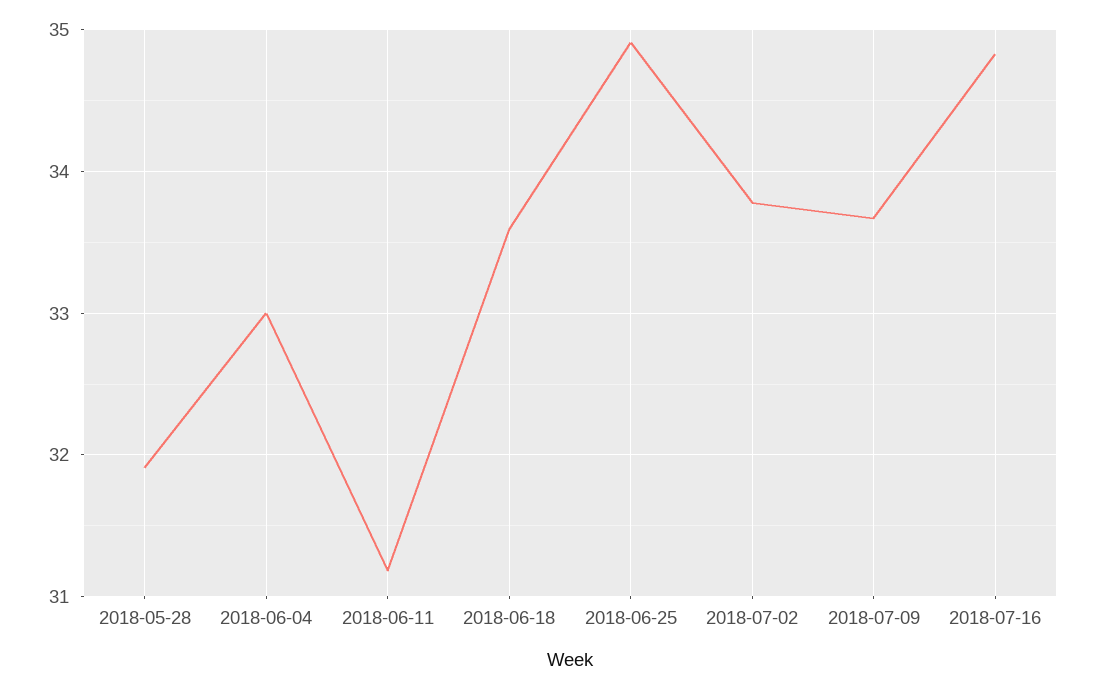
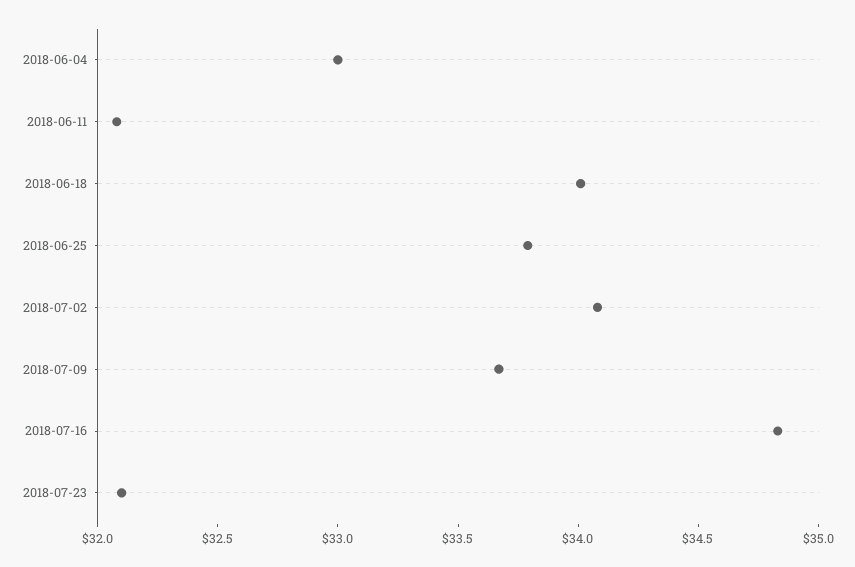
2018-05-28: 31.9 -> none
2018-06-11: 31.2 -> 32.1
2018-06-18: 33.6 -> 34
2018-06-25: 34.9 -> 33.8
2018-07-02: 33.8 -> 34.1
2018-07-23: none -> 32.1

